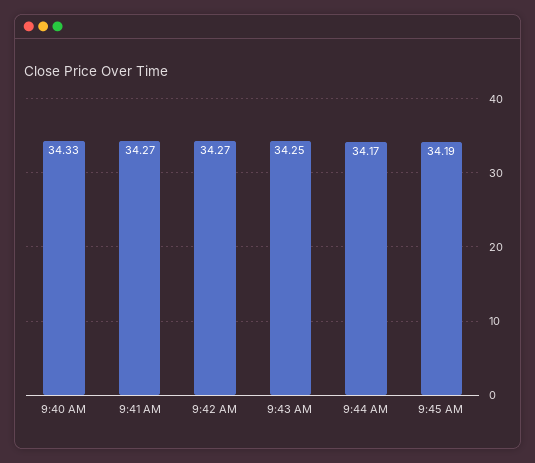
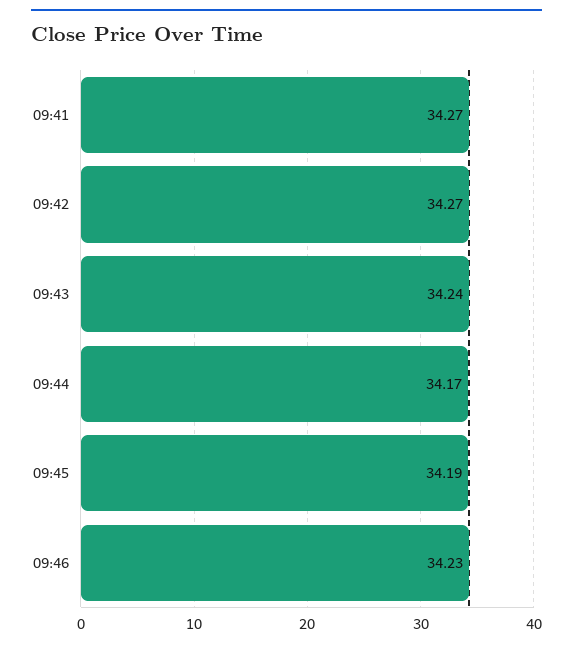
9:40 AM: 34.33 -> none
9:43 AM: 34.25 -> 34.24
09:46: none -> 34.23

